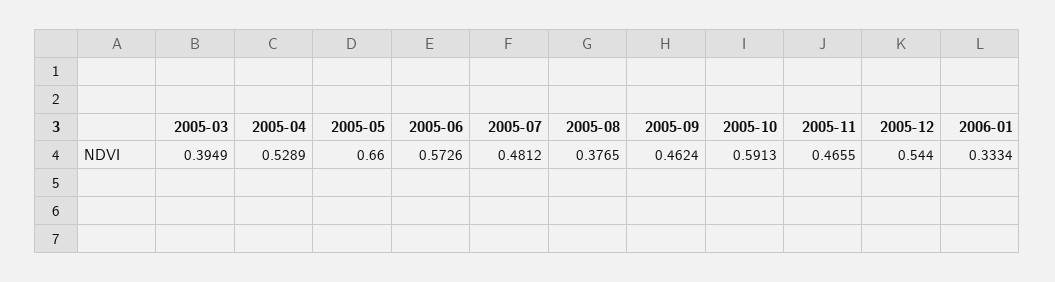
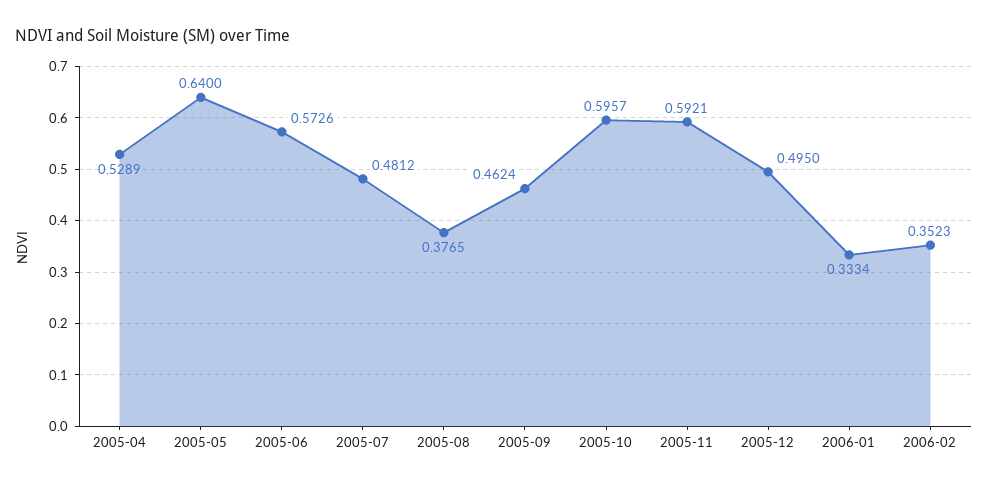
2005-03: 0.3949 -> none
2005-05: 0.66 -> 0.64
2005-10: 0.5913 -> 0.5957
2005-11: 0.4655 -> 0.5921
2005-12: 0.544 -> 0.495
2006-02: none -> 0.3523

